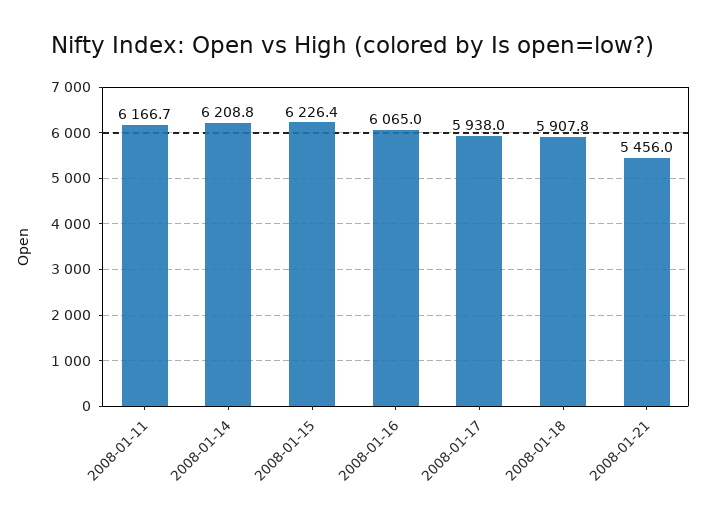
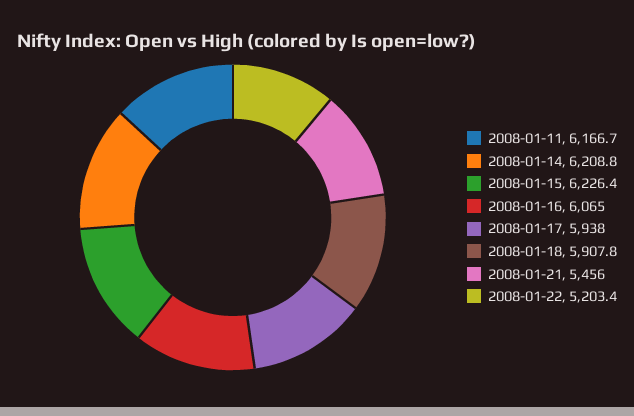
2008-01-22: none -> 5203.4

